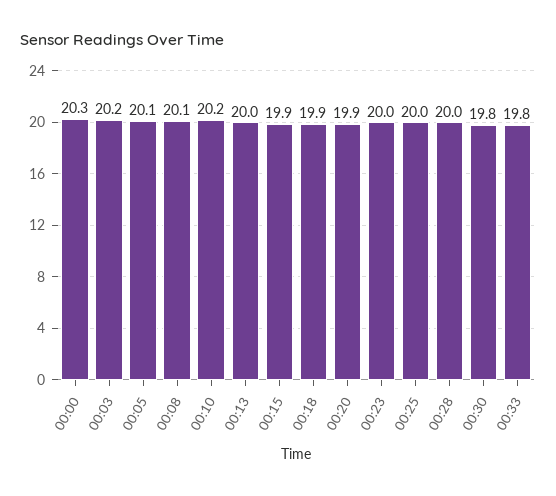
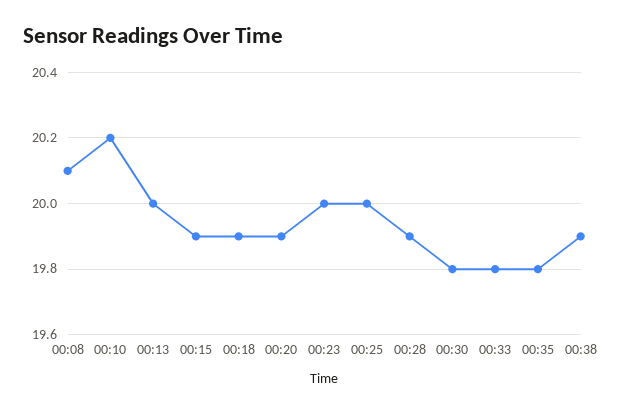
00:00: 20.3 -> none
00:03: 20.2 -> none
00:05: 20.1 -> none
00:28: 20 -> 19.9
00:35: none -> 19.8
00:38: none -> 19.9

